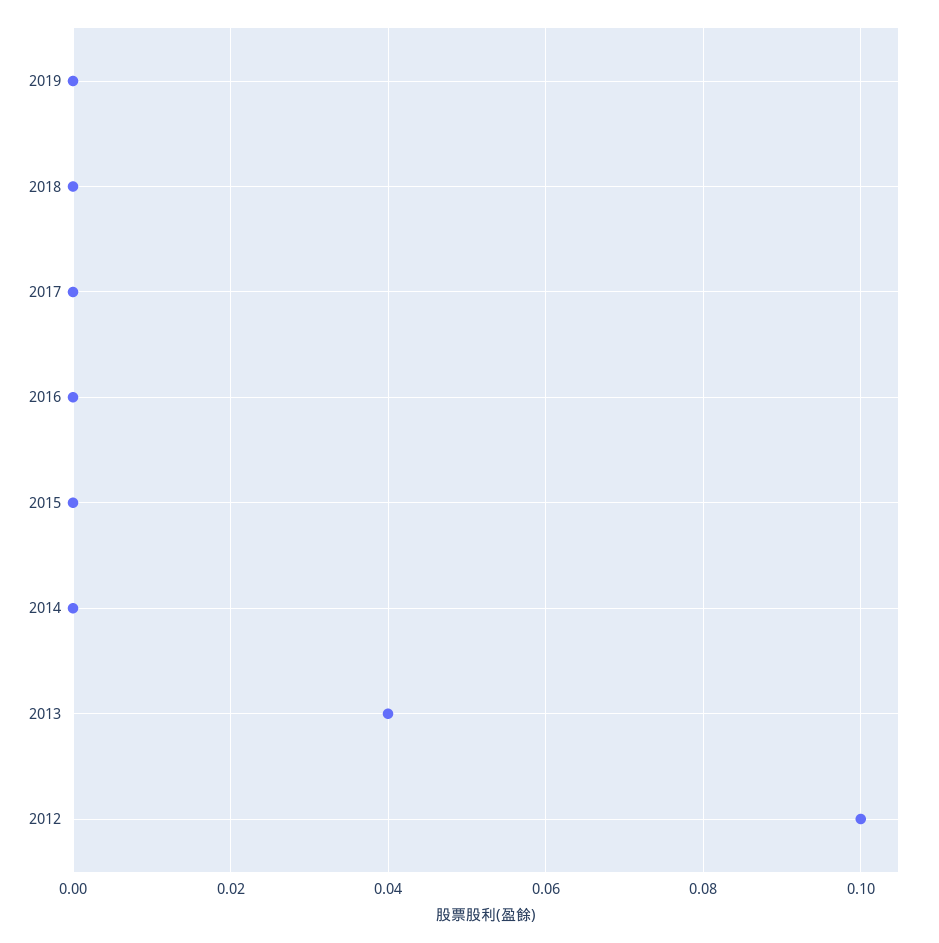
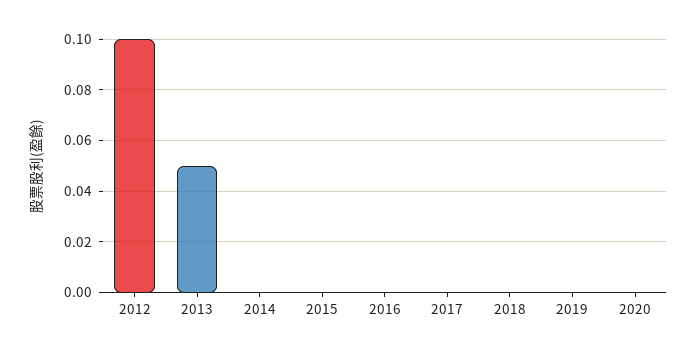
2013: 0.04 -> 0.05
2020: none -> 0

